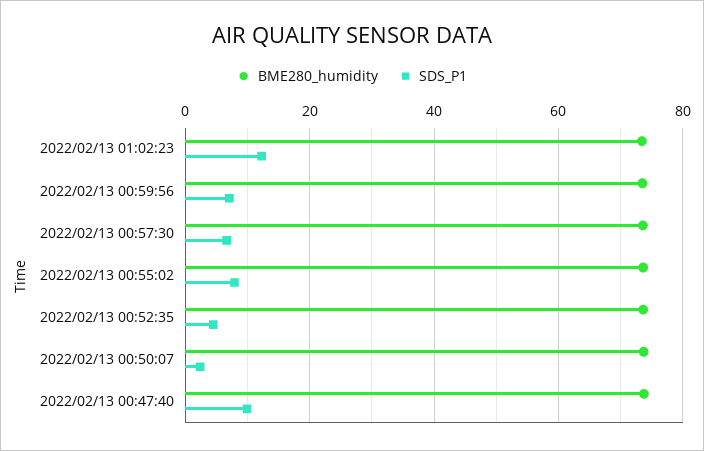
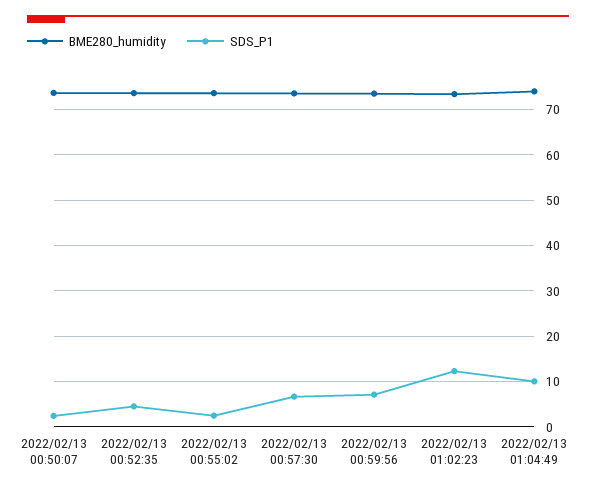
SDS_P1, 2022/02/13 00:55:02: 8 -> 2
BME280_humidity, 2022/02/13 00:47:40: 74 -> none
SDS_P1, 2022/02/13 00:47:40: 10 -> none
BME280_humidity, 2022/02/13 01:04:49: none -> 74
SDS_P1, 2022/02/13 01:04:49: none -> 10

